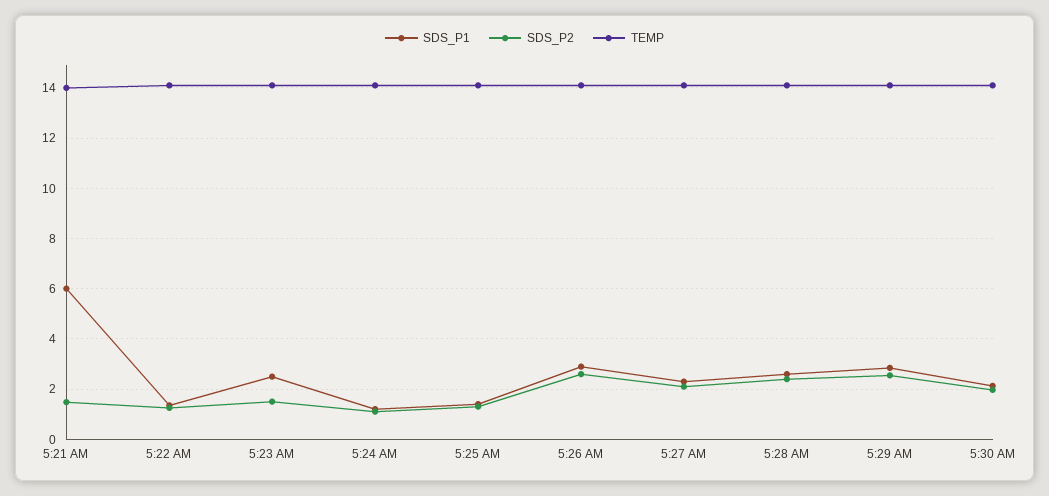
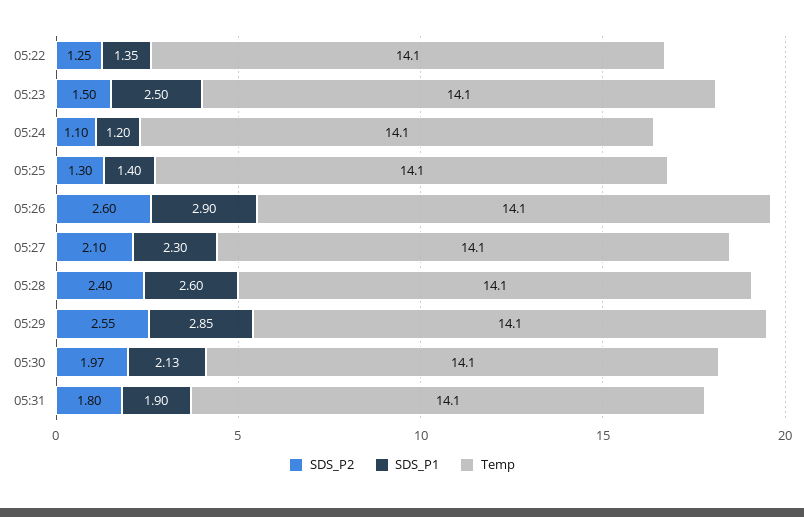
SDS_P1, 5:21 AM: 6 -> none
SDS_P2, 5:21 AM: 1.5 -> none
TEMP, 5:21 AM: 14 -> none
SDS_P2, 05:31: none -> 1.8
SDS_P1, 05:31: none -> 1.9
TEMP, 05:31: none -> 14.1

